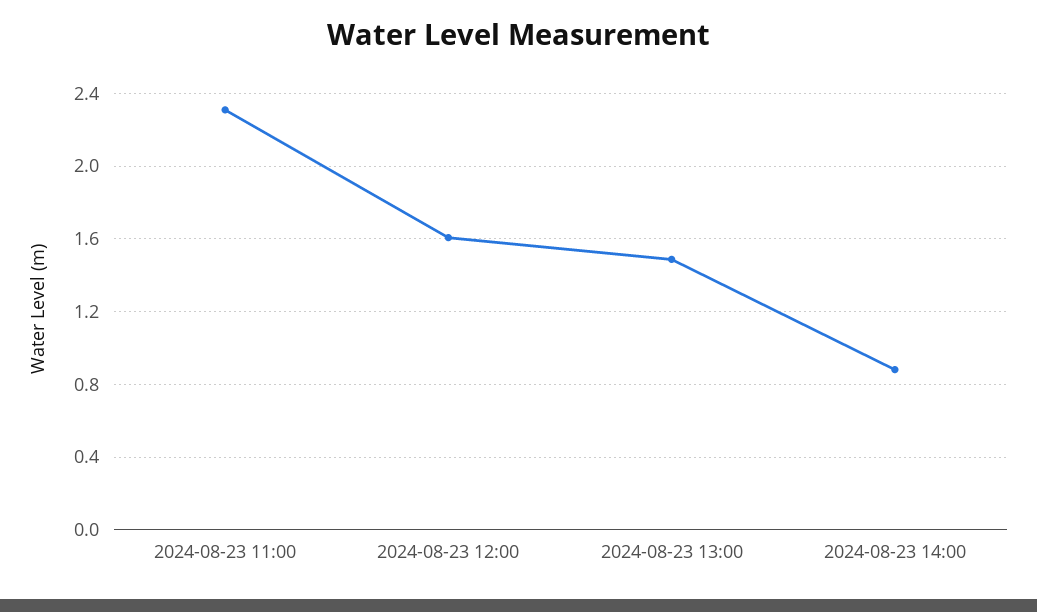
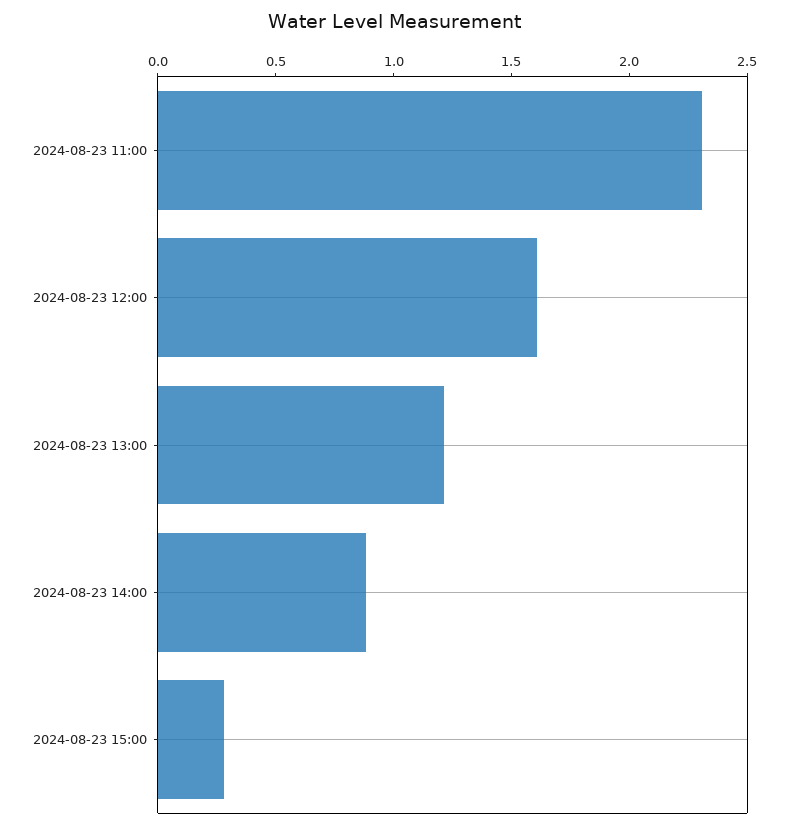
2024-08-23 13:00: 1.5 -> 1.2
2024-08-23 15:00: none -> 0.3

